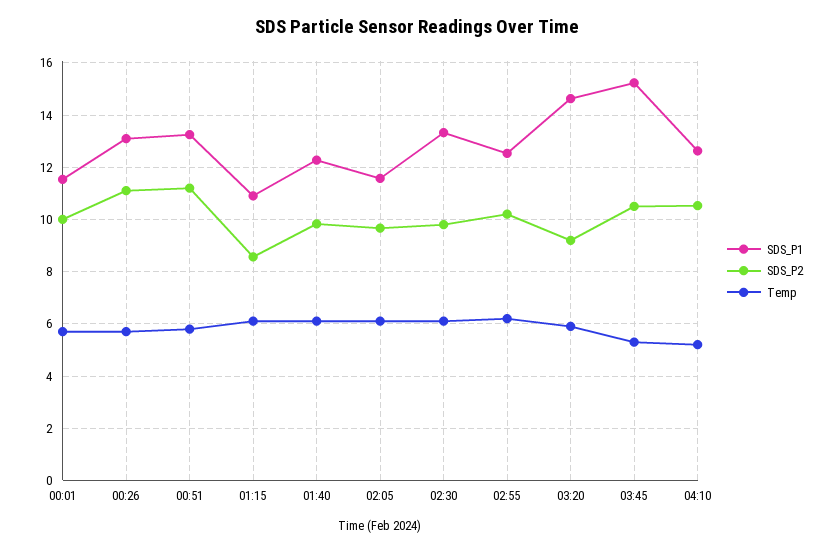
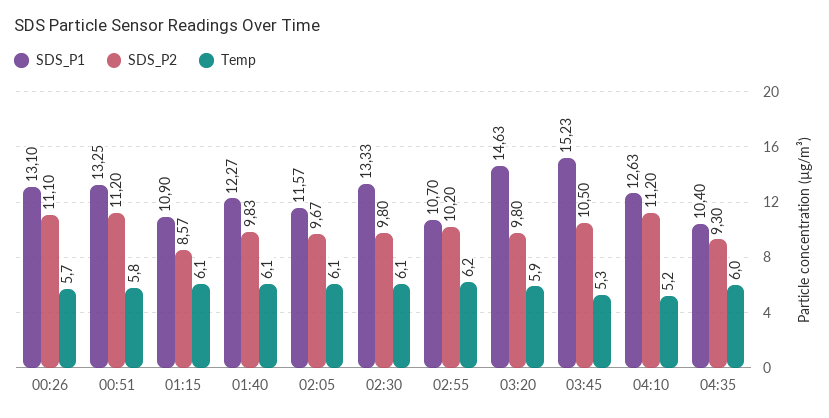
SDS_P1, 00:01: 11.5 -> none
SDS_P2, 00:01: 10 -> none
Temp, 00:01: 5.75 -> none
SDS_P1, 02:55: 12.5 -> 10.7
SDS_P2, 03:20: 9.25 -> 9.8
SDS_P2, 04:10: 10.5 -> 11.2
SDS_P1, 04:35: none -> 10.4
SDS_P2, 04:35: none -> 9.3
Temp, 04:35: none -> 6

